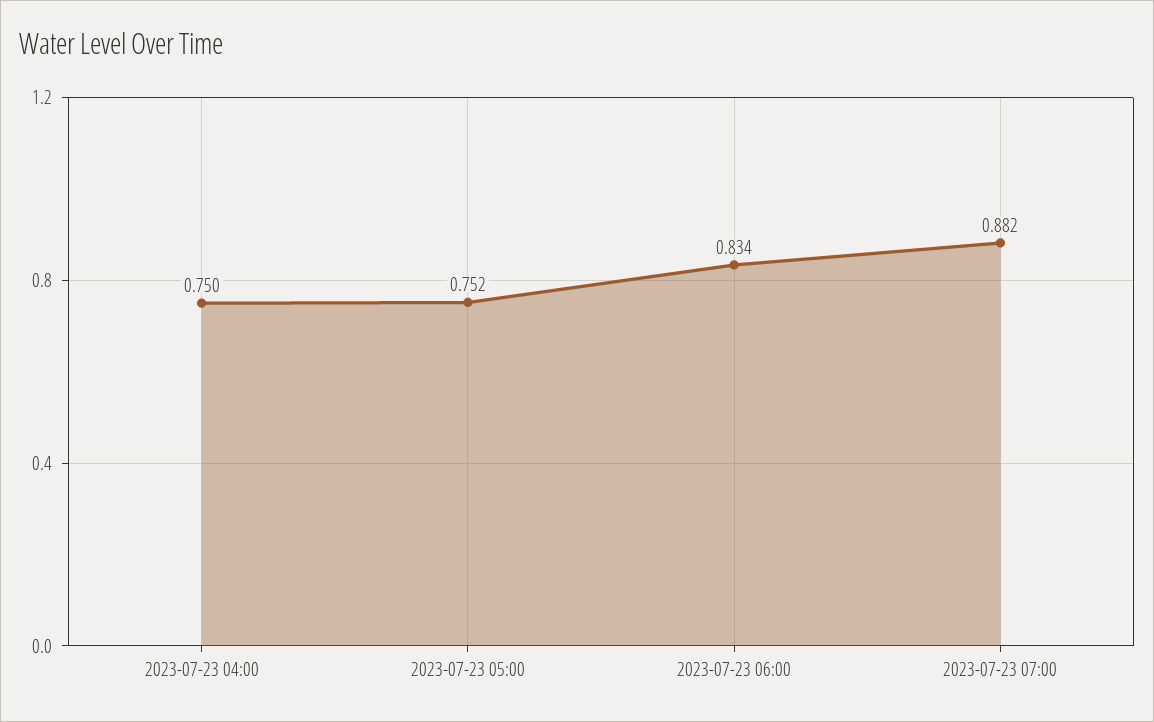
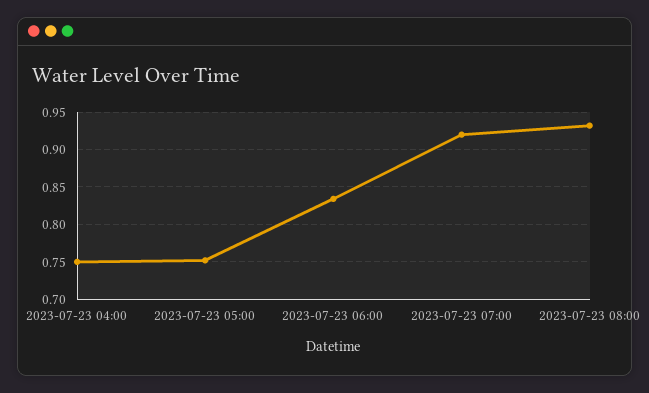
2023-07-23 07:00: 0.882 -> 0.92
2023-07-23 08:00: none -> 0.93

